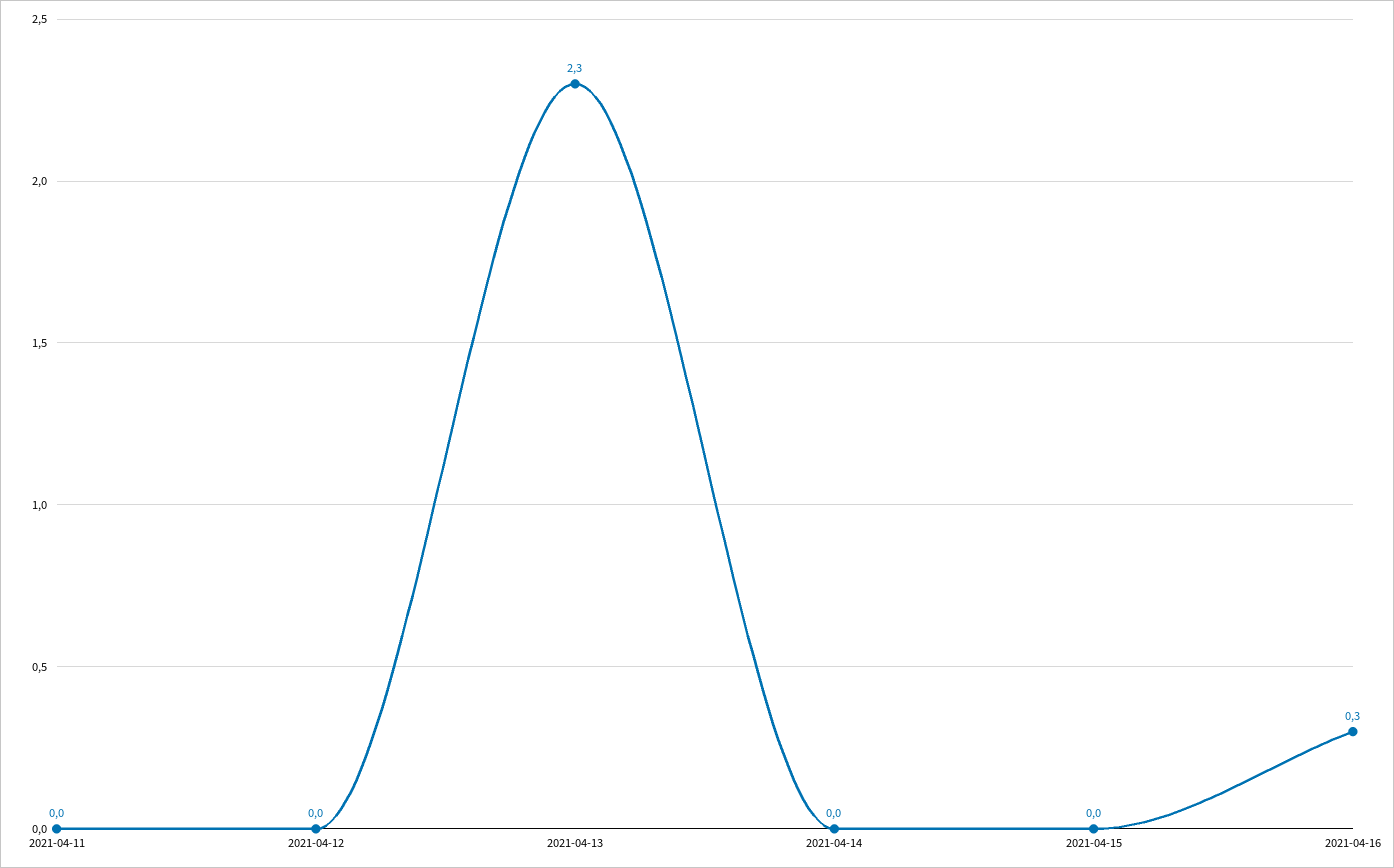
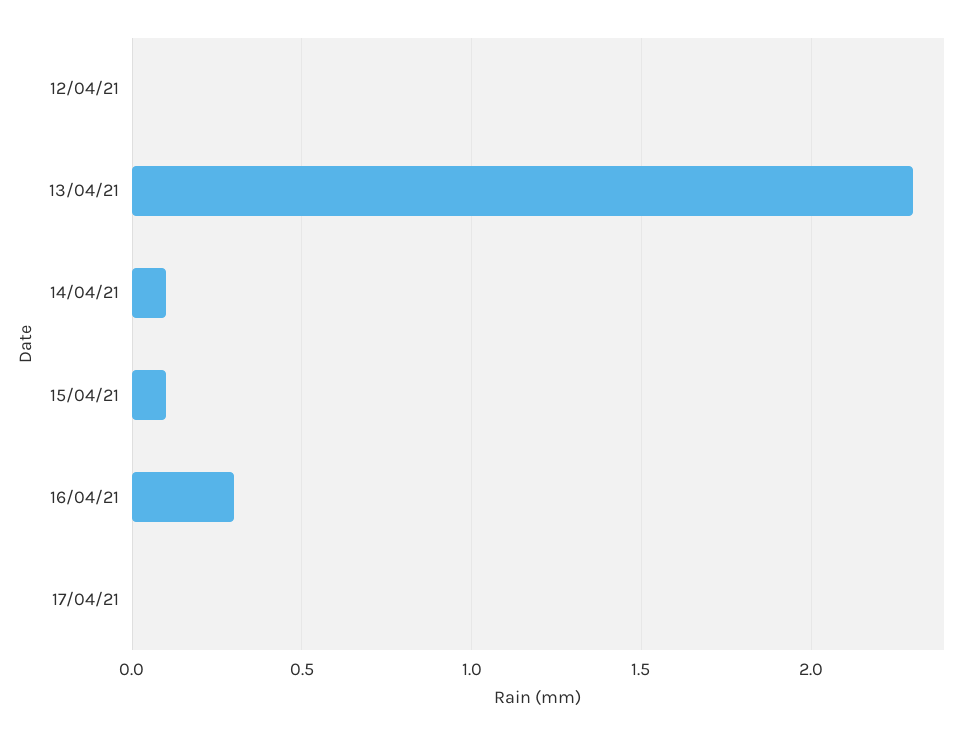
2021-04-11: 0 -> none
2021-04-14: 0 -> 0.1
2021-04-15: 0 -> 0.1
17/04/21: none -> 0

